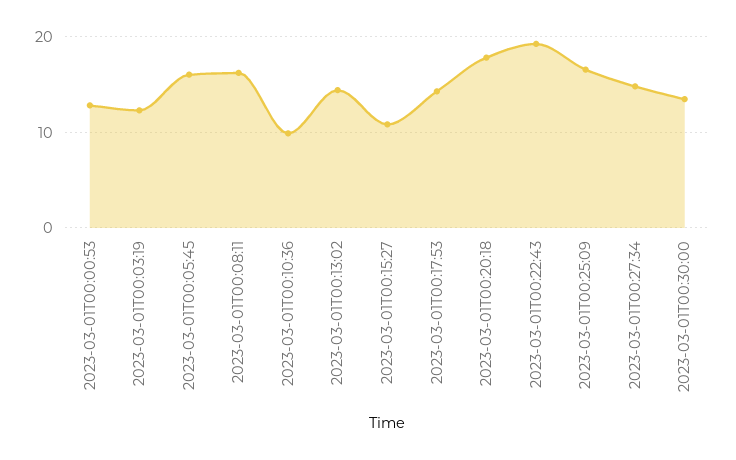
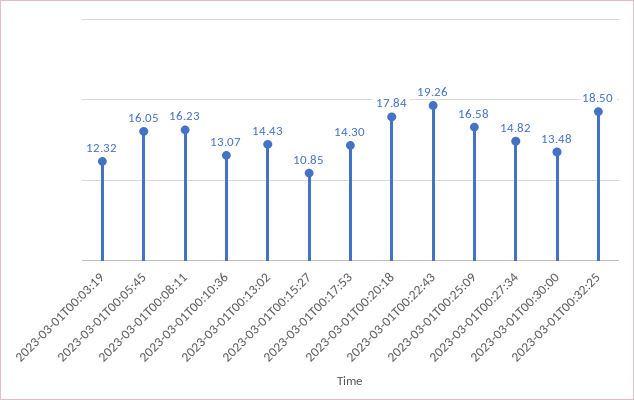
2023-03-01T00:00:53: 13 -> none
2023-03-01T00:10:36: 10 -> 13.07
2023-03-01T00:32:25: none -> 18.5

